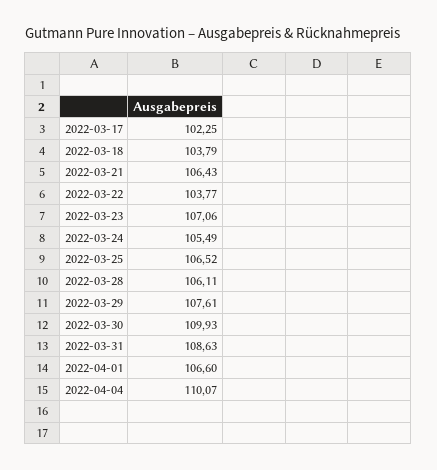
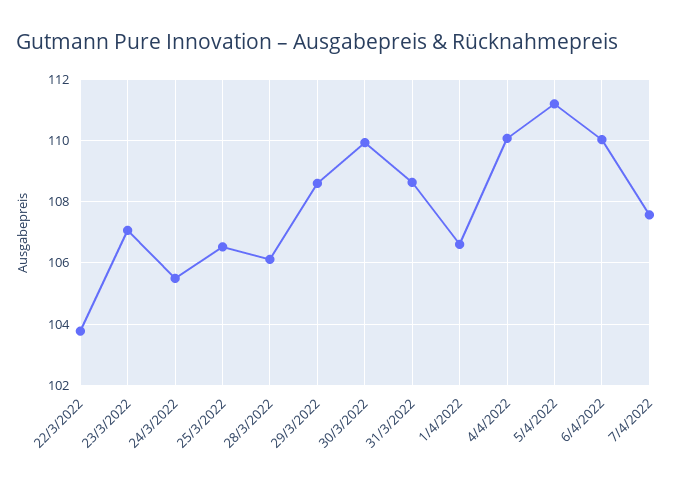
2022-03-17: 102.25 -> none
2022-03-18: 103.79 -> none
2022-03-21: 106.43 -> none
2022-03-29: 107.61 -> 108.6
5/4/2022: none -> 111.2
6/4/2022: none -> 110
7/4/2022: none -> 107.6

